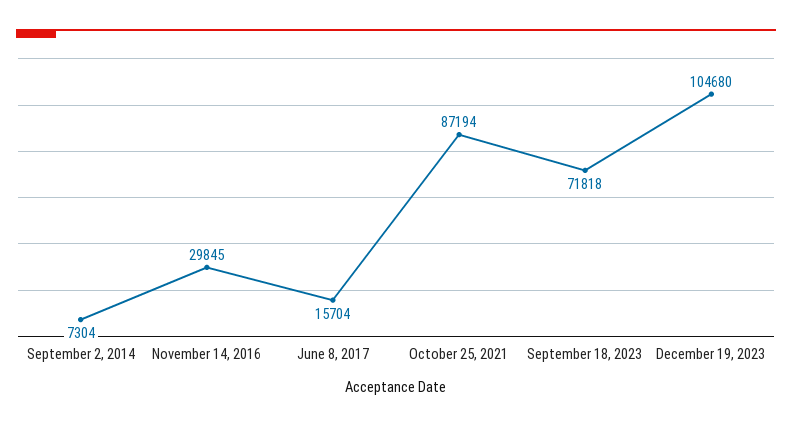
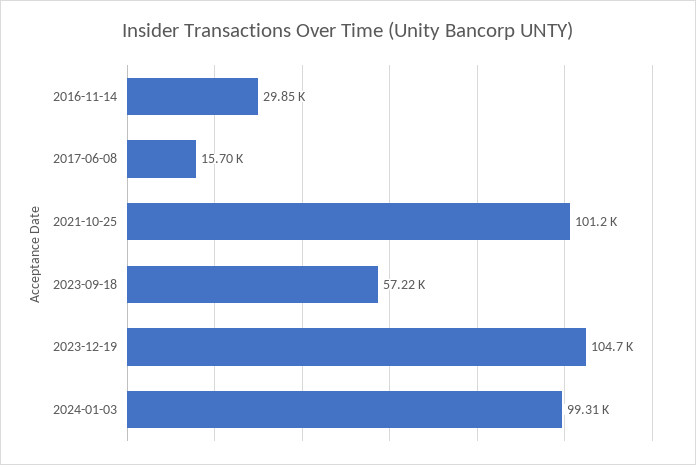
September 2, 2014: 7304 -> none
October 25, 2021: 87194 -> 101200
September 18, 2023: 71818 -> 57220
2024-01-03: none -> 99310

